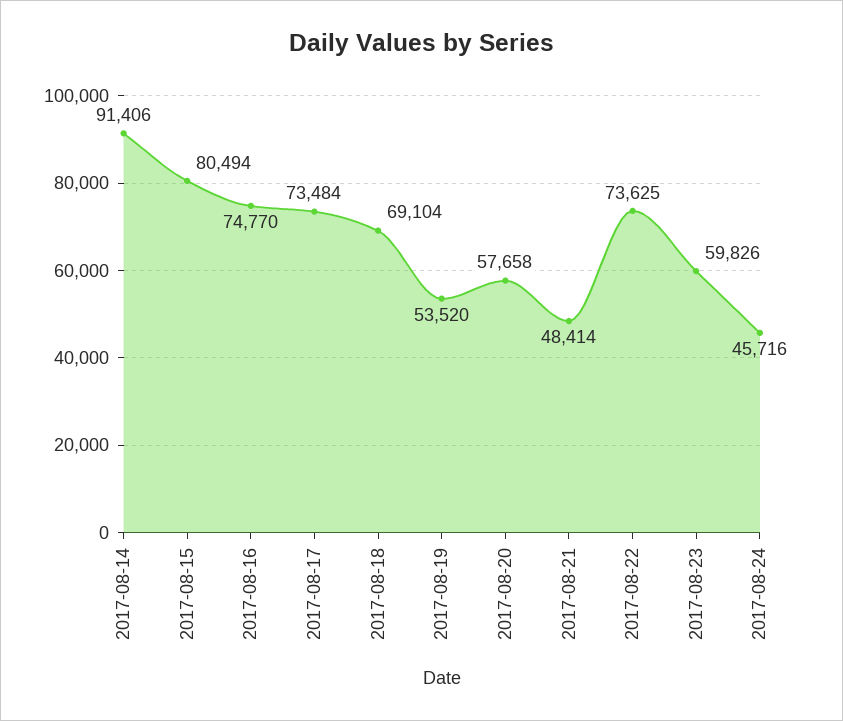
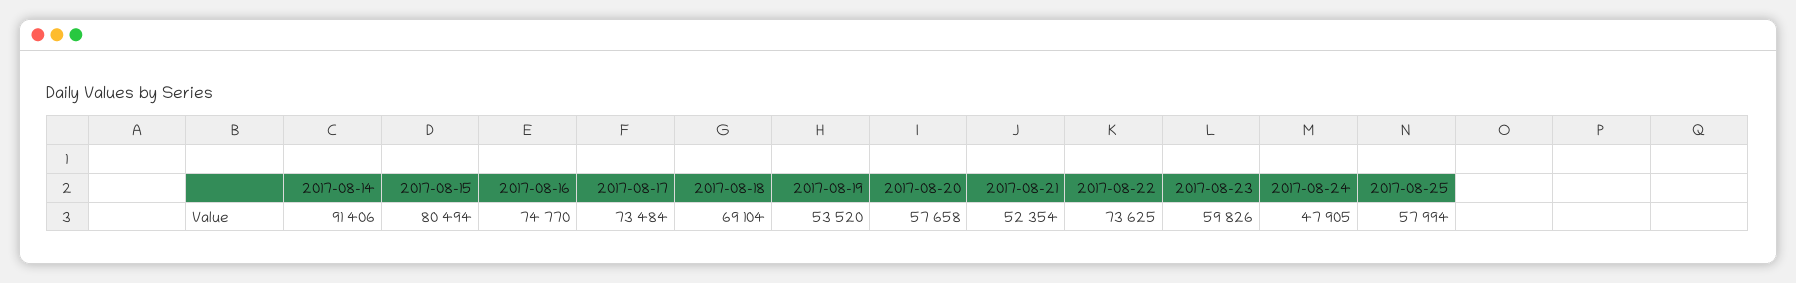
2017-08-21: 48414 -> 52354
2017-08-24: 45716 -> 47905
2017-08-25: none -> 57994

